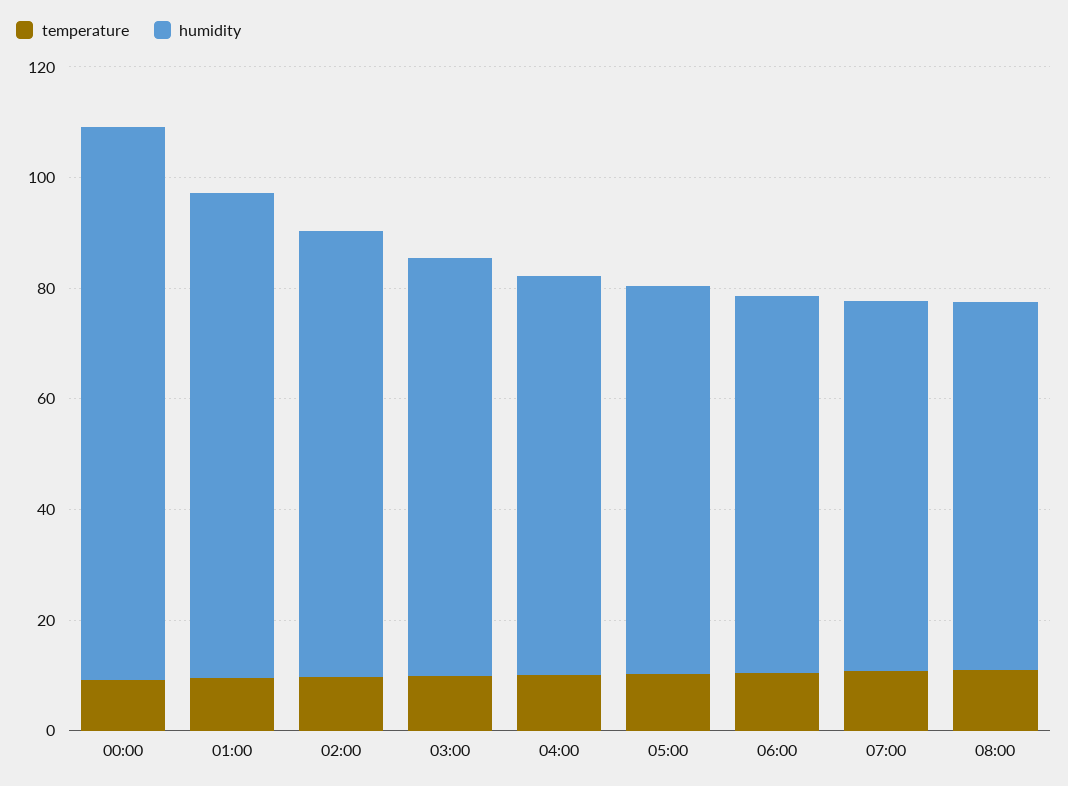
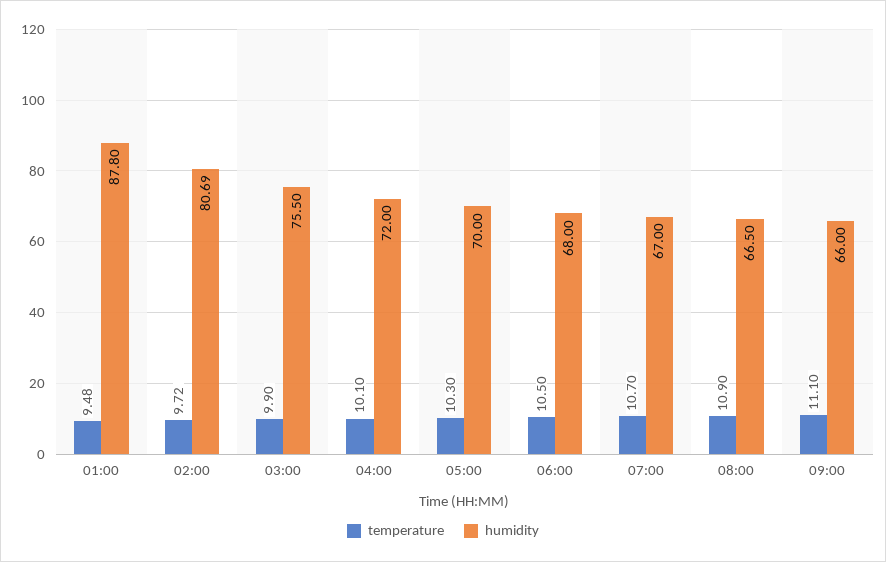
temperature, 00:00: 10 -> none
humidity, 00:00: 100 -> none
temperature, 09:00: none -> 11.1
humidity, 09:00: none -> 66

